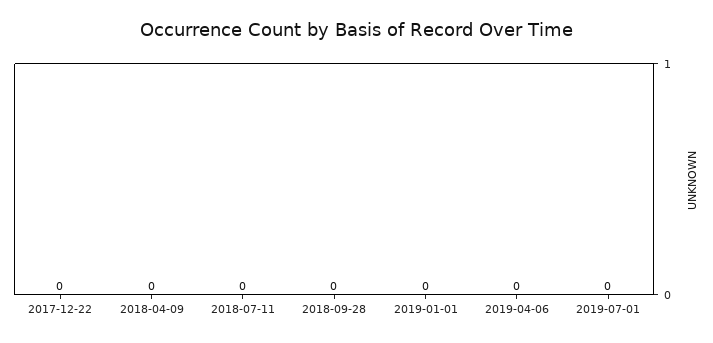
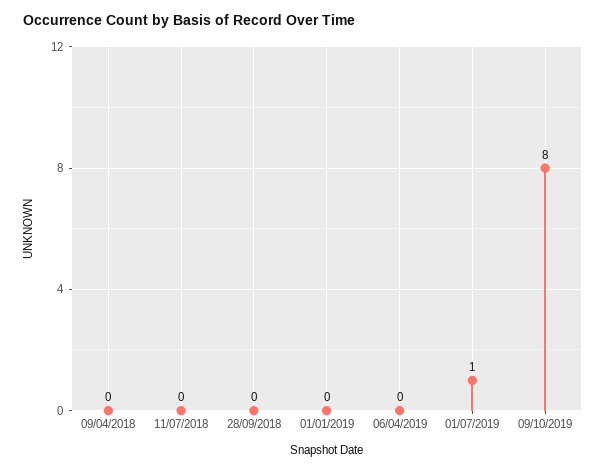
2017-12-22: 0 -> none
2019-07-01: 0 -> 1
09/10/2019: none -> 8

